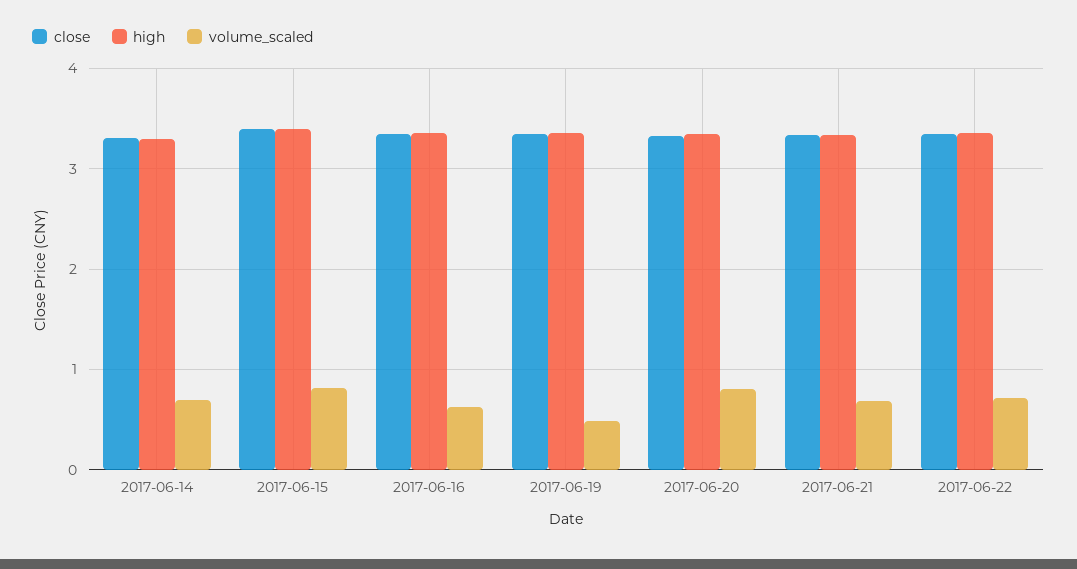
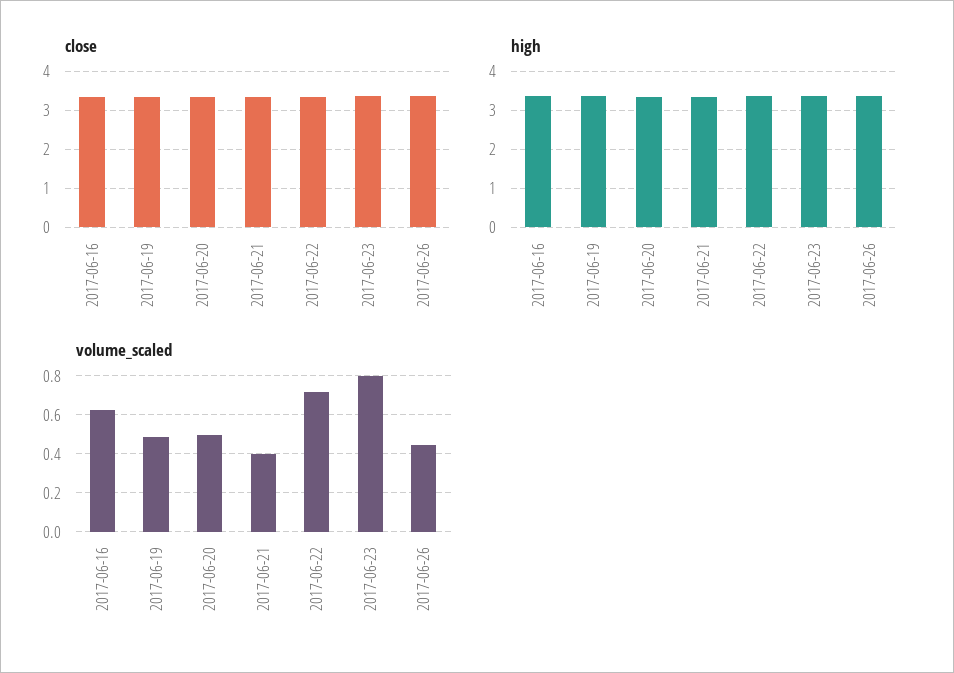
close, 2017-06-14: 3.3 -> none
high, 2017-06-14: 3.3 -> none
volume_scaled, 2017-06-14: 0.7 -> none
close, 2017-06-15: 3.4 -> none
high, 2017-06-15: 3.4 -> none
volume_scaled, 2017-06-15: 0.8 -> none
volume_scaled, 2017-06-20: 0.8 -> 0.5
volume_scaled, 2017-06-21: 0.7 -> 0.4
close, 2017-06-23: none -> 3.4
close, 2017-06-26: none -> 3.4
high, 2017-06-23: none -> 3.4
high, 2017-06-26: none -> 3.4
volume_scaled, 2017-06-23: none -> 0.8
volume_scaled, 2017-06-26: none -> 0.45

